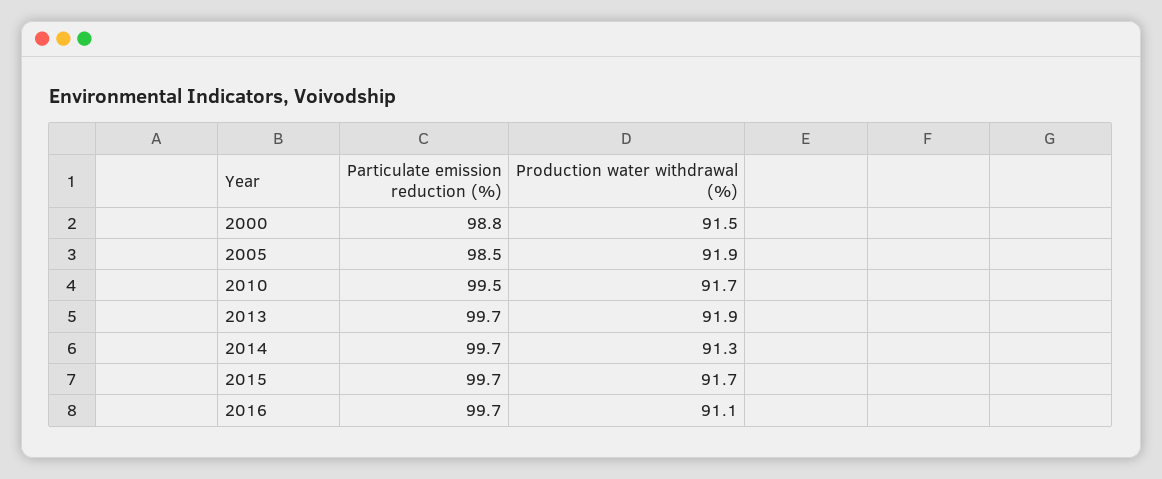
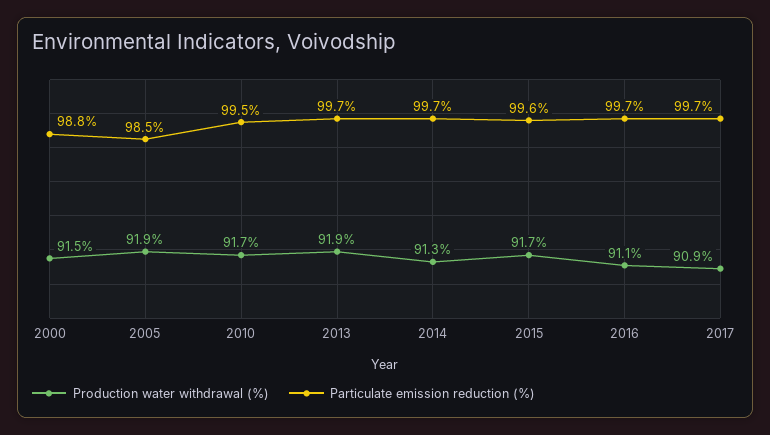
Particulate emission reduction (%), 2015: 99.7 -> 99.6
Production water withdrawal (%), 2017: none -> 90.9
Particulate emission reduction (%), 2017: none -> 99.7

